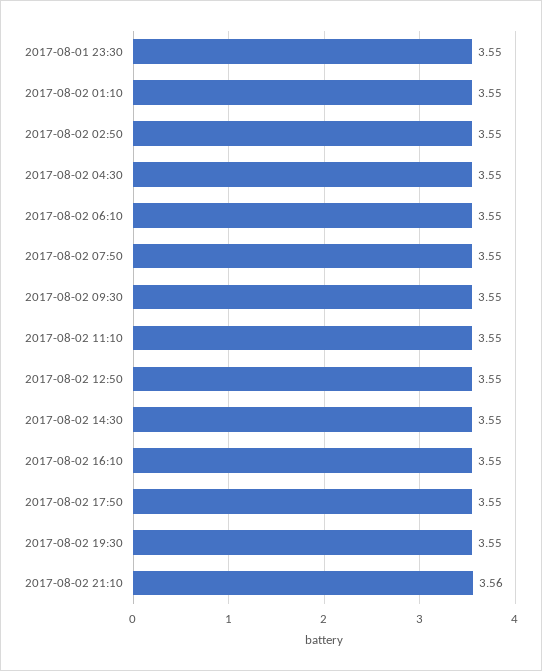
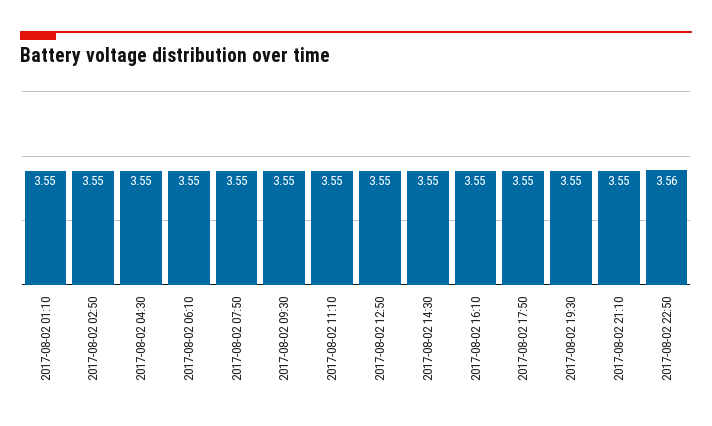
2017-08-01 23:30: 3.55 -> none
2017-08-02 21:10: 3.56 -> 3.55
2017-08-02 22:50: none -> 3.56

